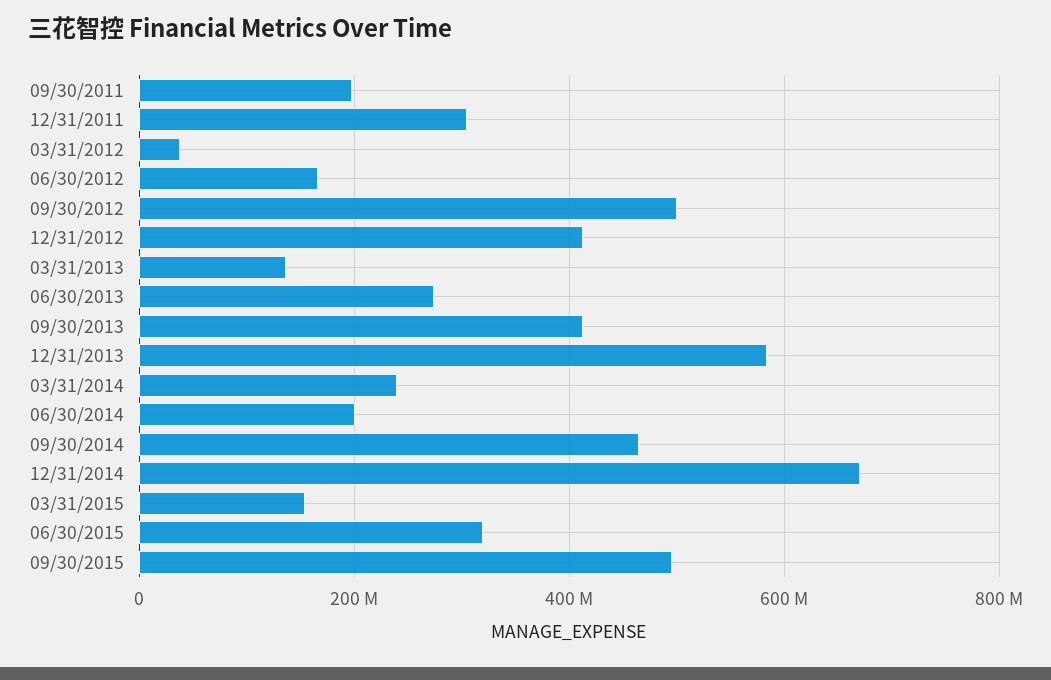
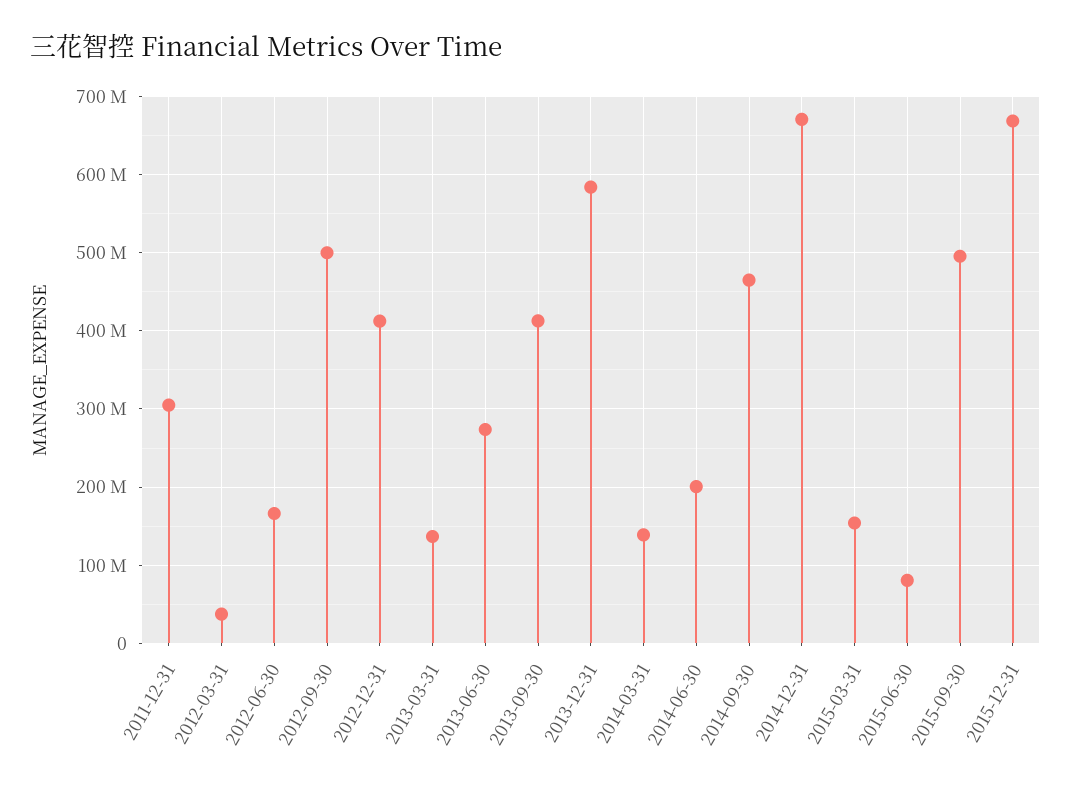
09/30/2011: 200000000 -> none
03/31/2014: 240000000 -> 140000000
06/30/2015: 320000000 -> 80000000
2015-12-31: none -> 670000000

